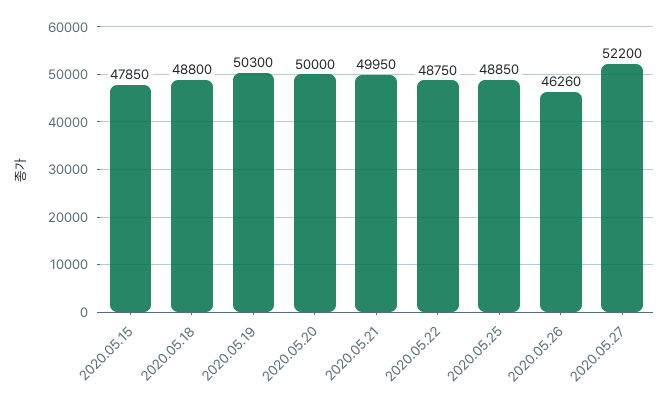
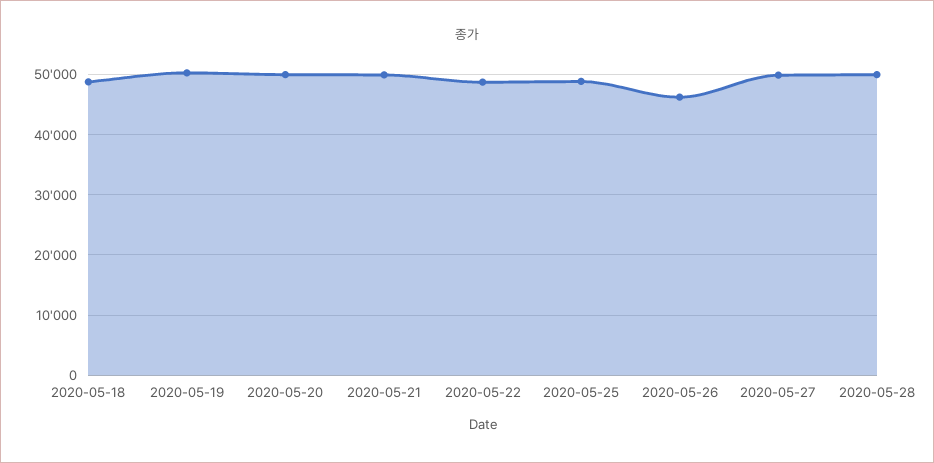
2020.05.15: 47850 -> none
2020.05.27: 52200 -> 50000
2020-05-28: none -> 50000

